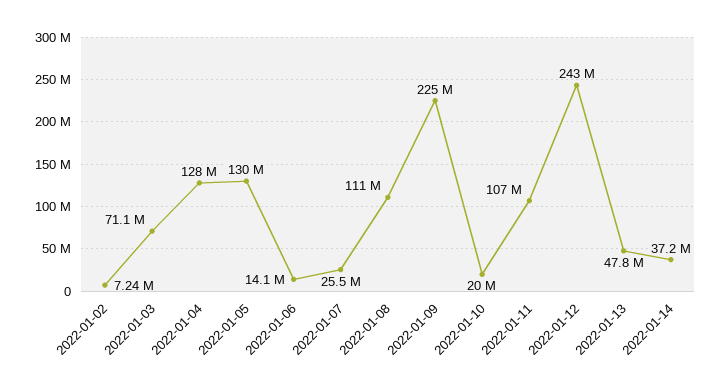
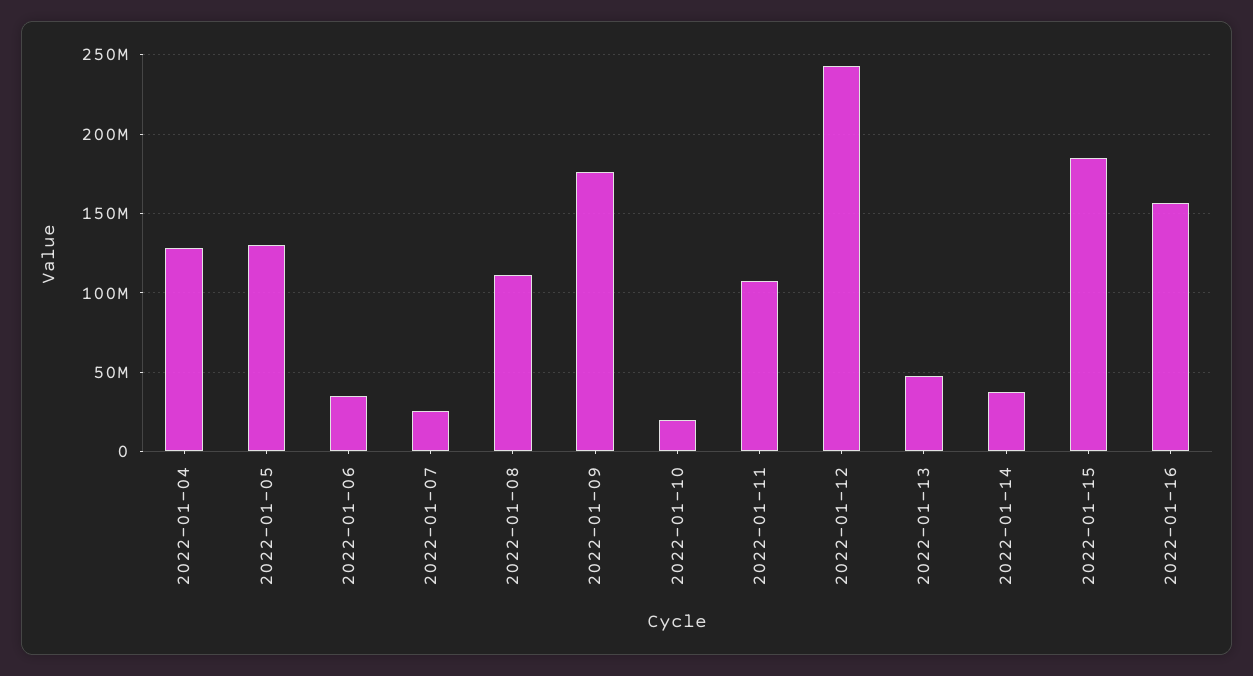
2022-01-02: 7240000 -> none
2022-01-03: 71100000 -> none
2022-01-06: 14100000 -> 35000000
2022-01-09: 225000000 -> 175000000
2022-01-15: none -> 185000000
2022-01-16: none -> 155000000

